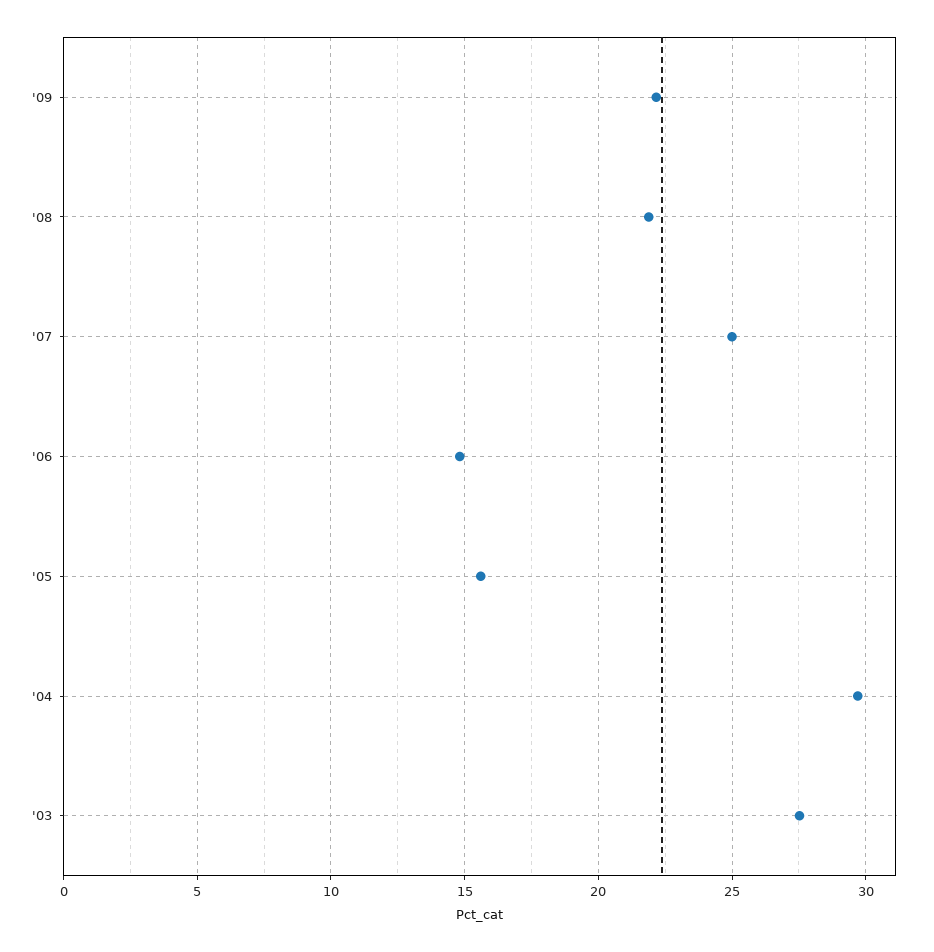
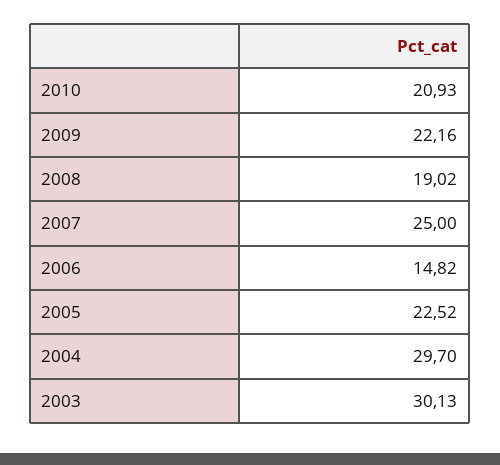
'08: 22 -> 19.02
'05: 15.5 -> 22.52
'03: 27.5 -> 30.13
2010: none -> 20.93

